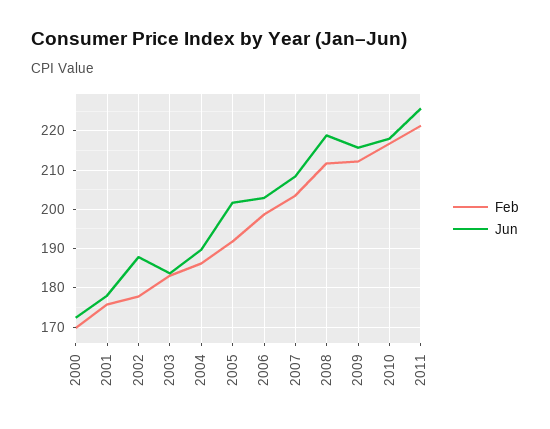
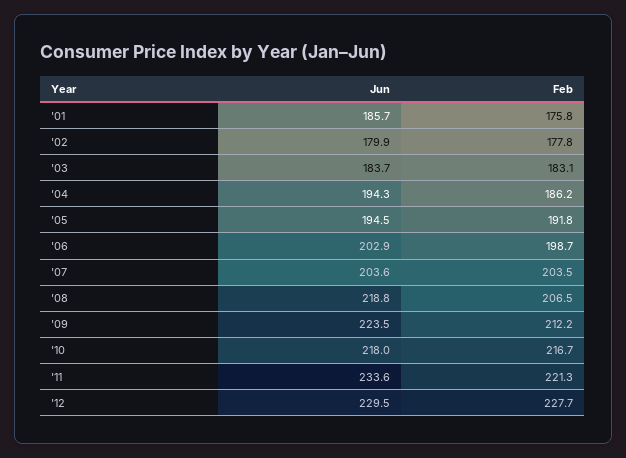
Feb, 2000: 170 -> none
Jun, 2000: 172 -> none
Jun, 2001: 178 -> 185.7
Jun, 2002: 188 -> 179.9
Jun, 2004: 190 -> 194.3
Jun, 2005: 202 -> 194.5
Jun, 2007: 208 -> 203.6
Feb, 2008: 212 -> 206.5
Jun, 2009: 216 -> 223.5
Jun, 2011: 226 -> 233.6
Jun, '12: none -> 229.5
Feb, '12: none -> 227.7

